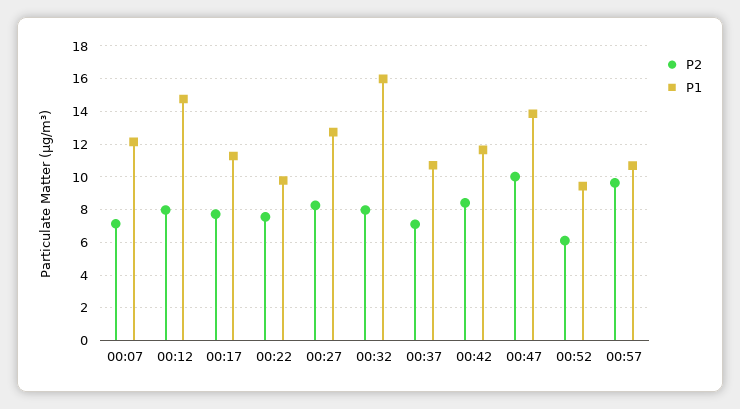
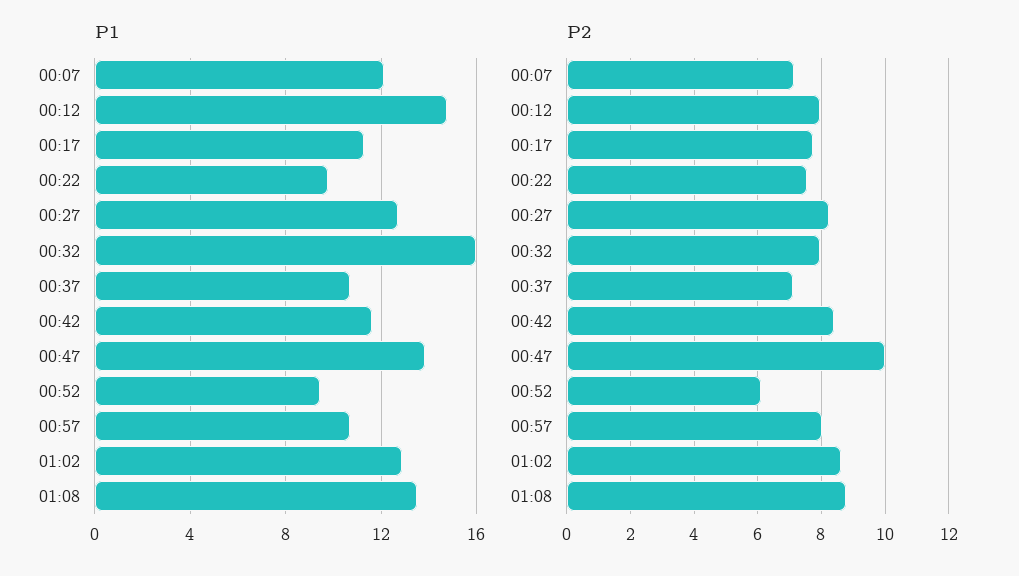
P2, 00:57: 9.5 -> 8
P1, 01:02: none -> 13
P1, 01:08: none -> 13.5
P2, 01:02: none -> 8.6
P2, 01:08: none -> 8.8

